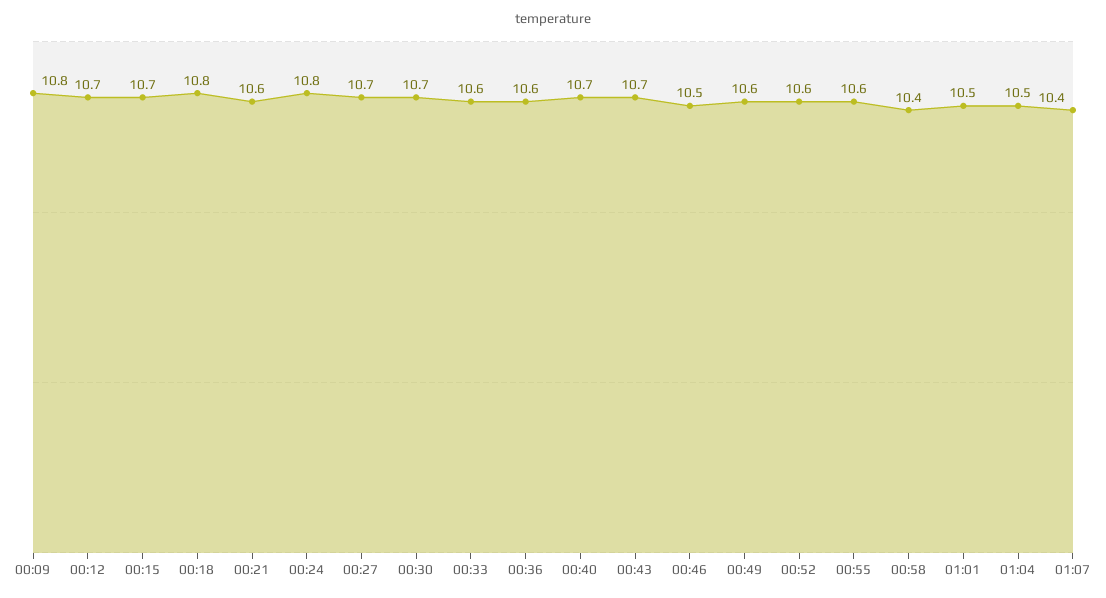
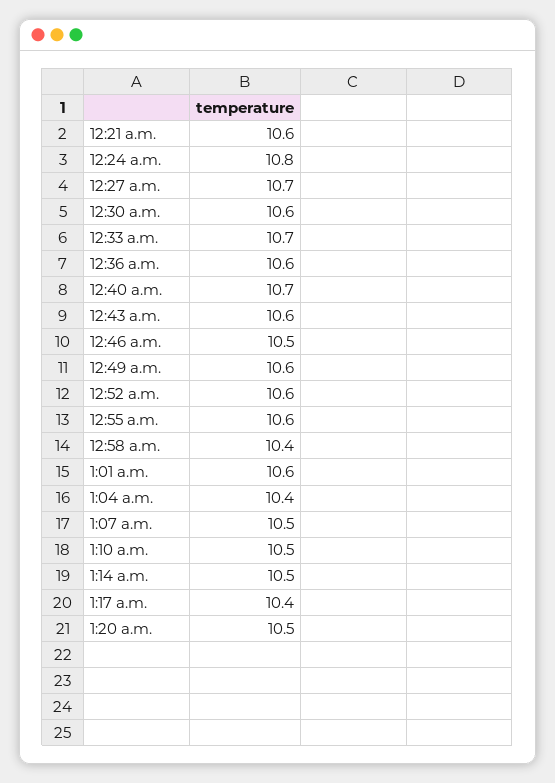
00:09: 10.8 -> none
00:12: 10.7 -> none
00:15: 10.7 -> none
00:18: 10.8 -> none
00:30: 10.7 -> 10.6
00:33: 10.6 -> 10.7
00:43: 10.7 -> 10.6
01:01: 10.5 -> 10.6
01:04: 10.5 -> 10.4
01:07: 10.4 -> 10.5
1:10 a.m.: none -> 10.5
1:14 a.m.: none -> 10.5
1:17 a.m.: none -> 10.4
1:20 a.m.: none -> 10.5

